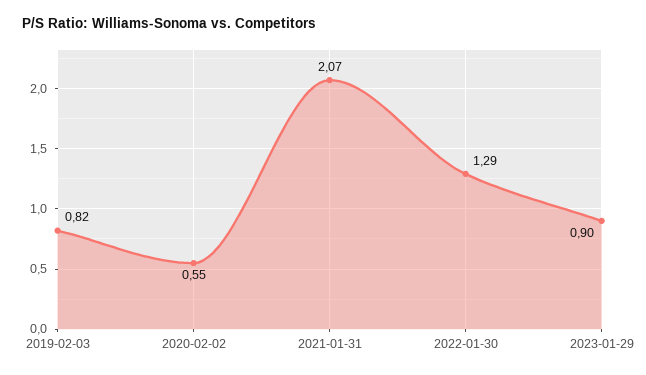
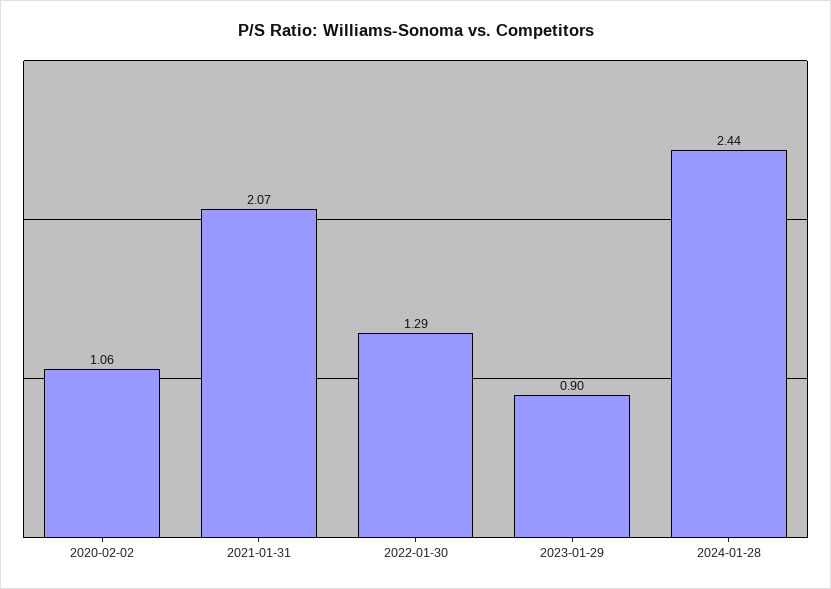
2019-02-03: 0.82 -> none
2020-02-02: 0.55 -> 1.06
2024-01-28: none -> 2.44

